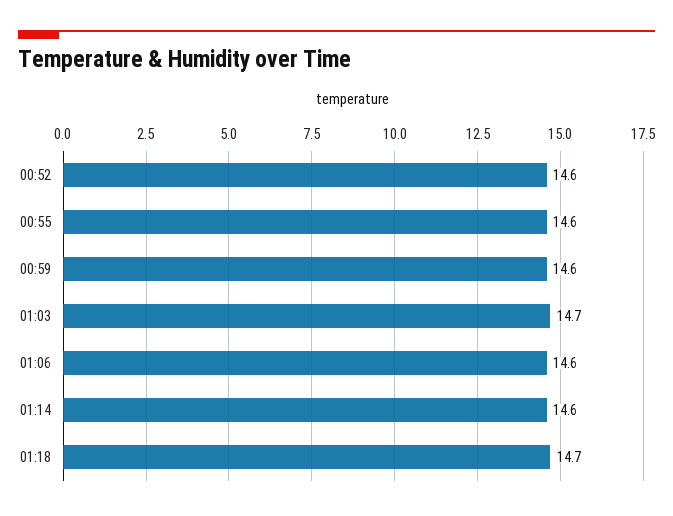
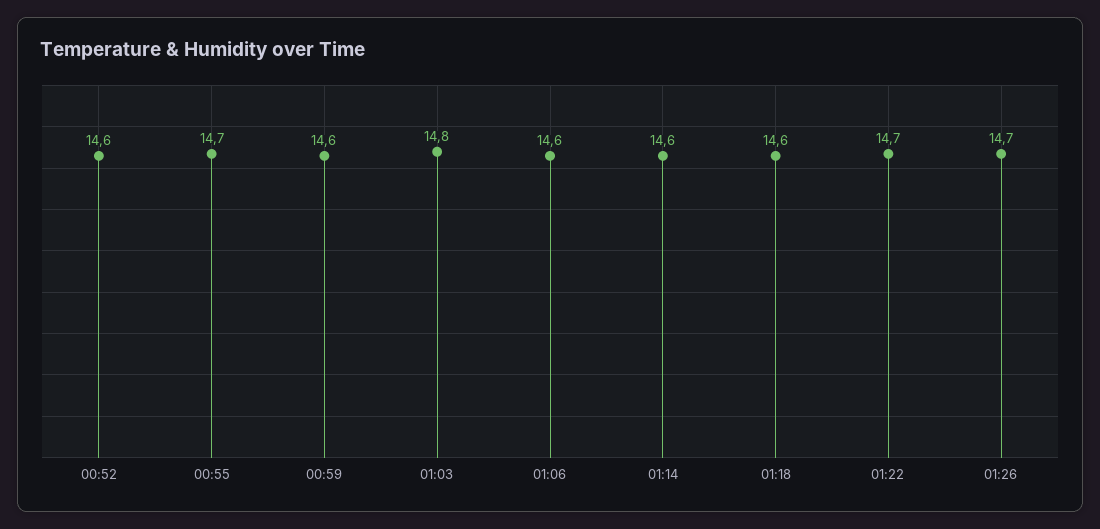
00:55: 14.6 -> 14.7
01:03: 14.7 -> 14.8
01:18: 14.7 -> 14.6
01:22: none -> 14.7
01:26: none -> 14.7

